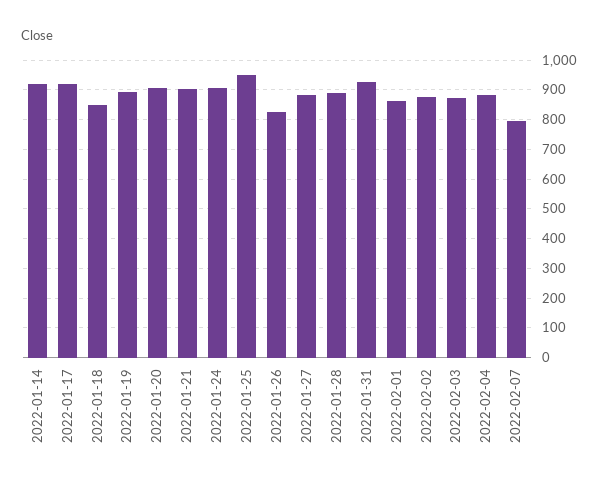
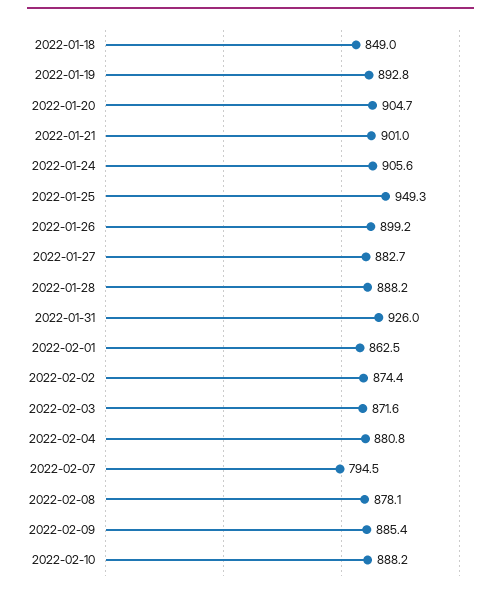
2022-01-14: 925 -> none
2022-01-17: 925 -> none
2022-01-26: 825 -> 899.2
2022-02-08: none -> 878.1
2022-02-09: none -> 885.4
2022-02-10: none -> 888.2

